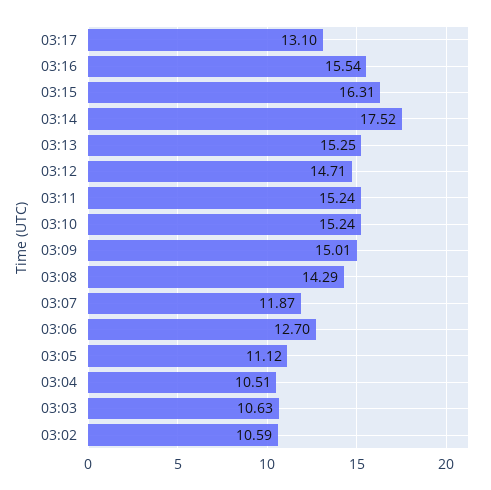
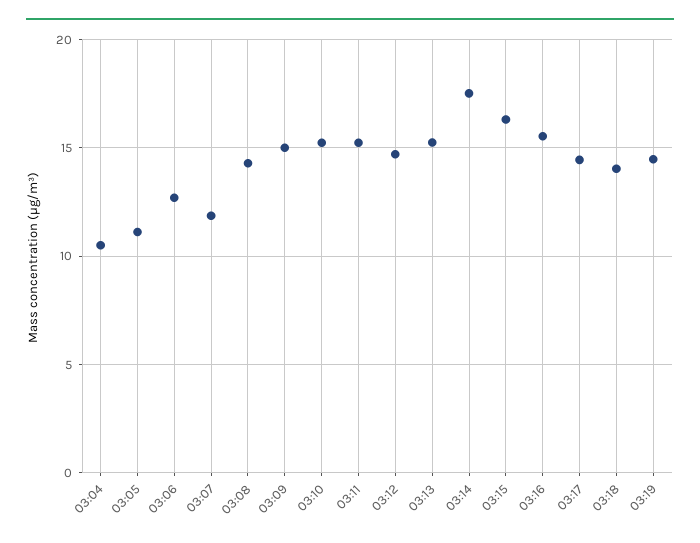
03:17: 13.1 -> 14.5
03:03: 10.63 -> none
03:02: 10.59 -> none
03:18: none -> 14
03:19: none -> 14.5

